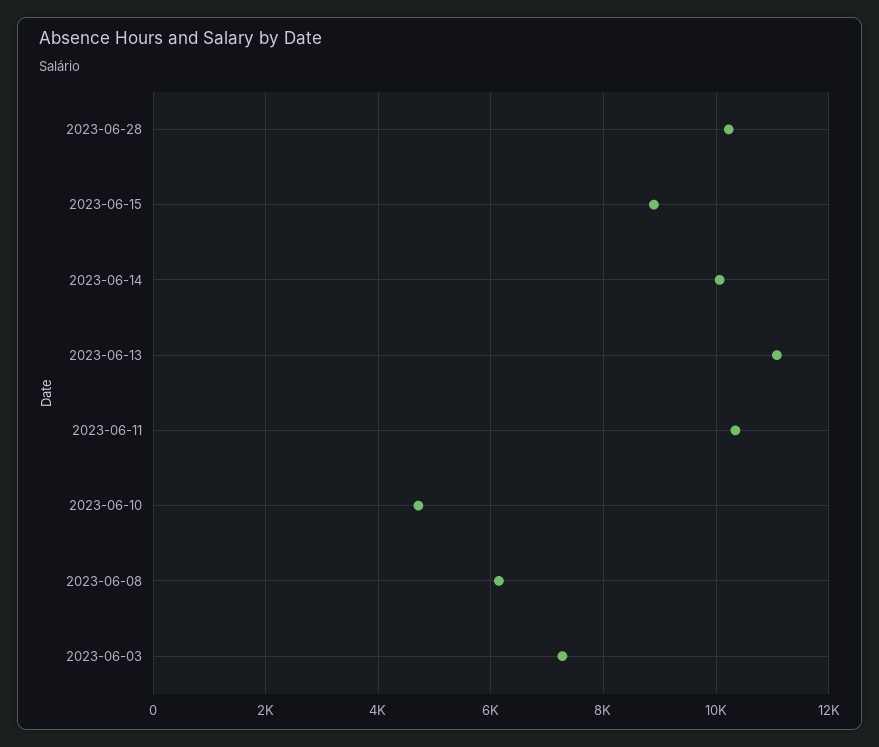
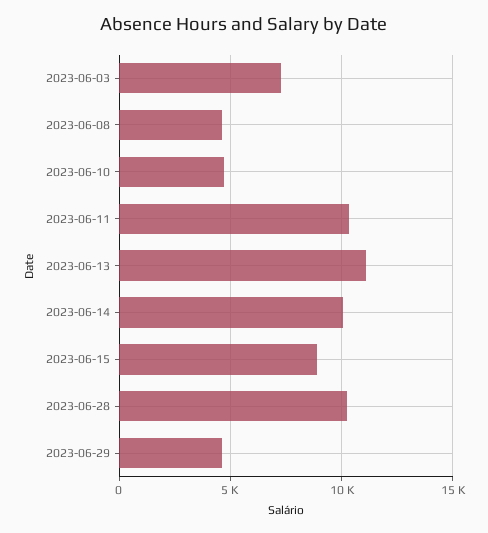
2023-06-08: 6200 -> 4500
2023-06-29: none -> 4500

